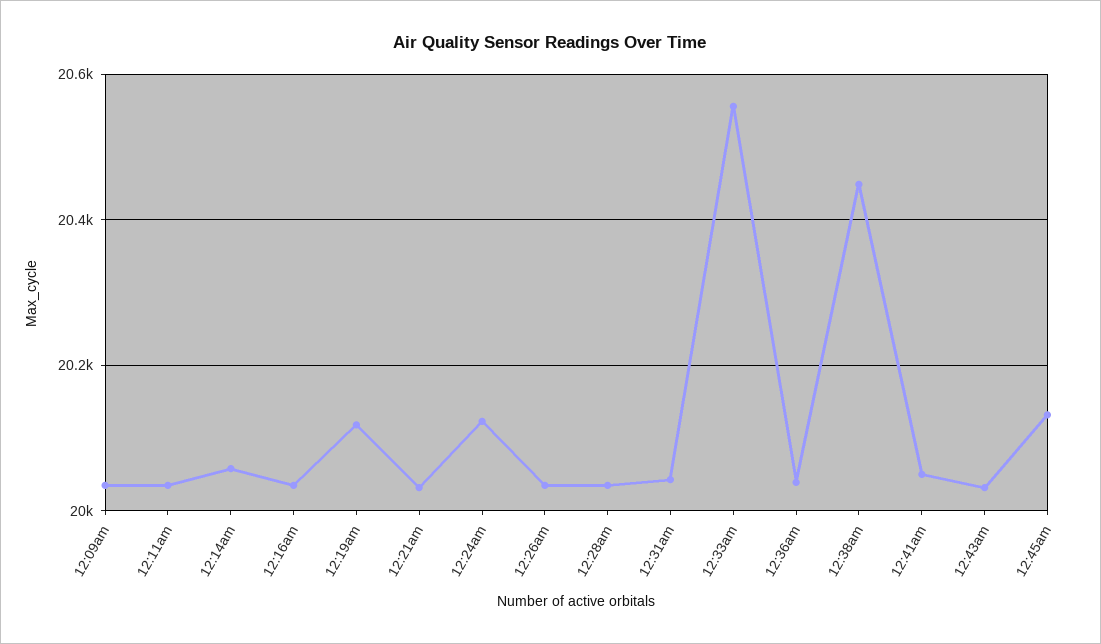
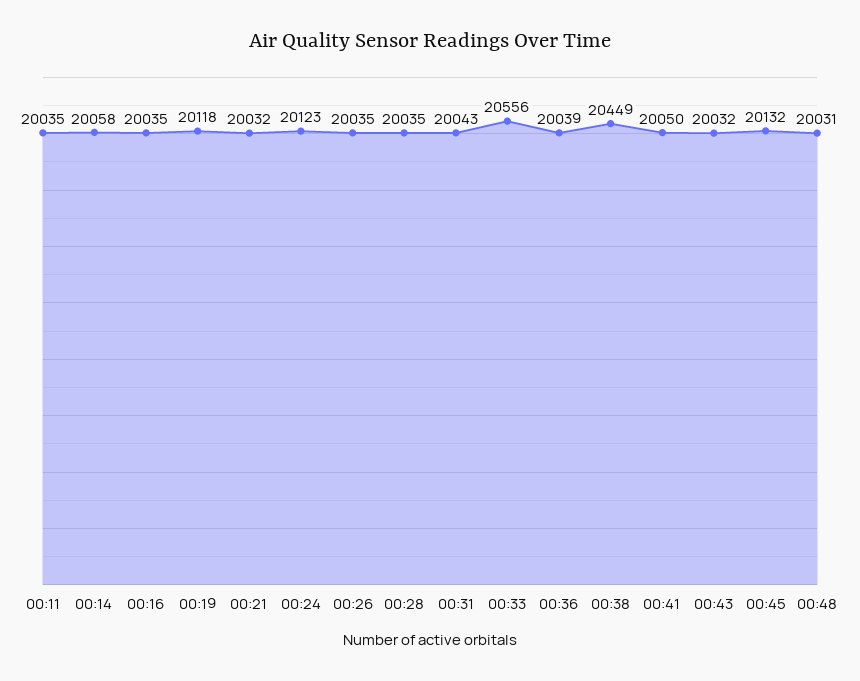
12:09am: 20040 -> none
00:48: none -> 20031

